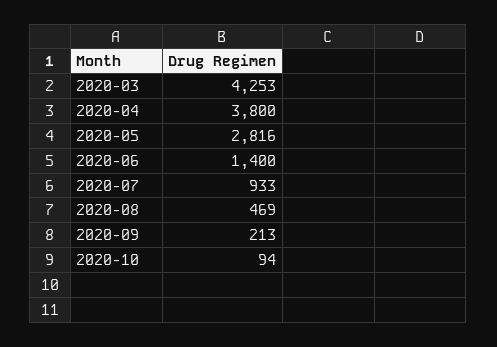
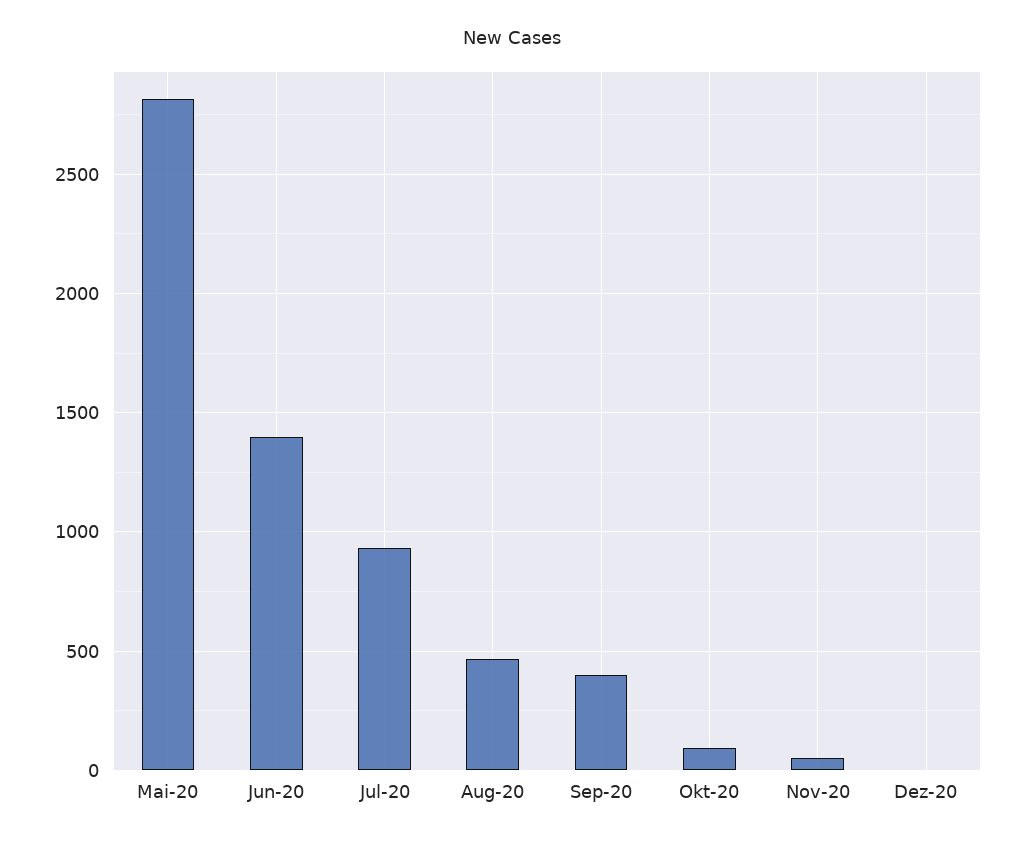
2020-03: 4253 -> none
2020-04: 3800 -> none
2020-09: 213 -> 400
Nov-20: none -> 50
Dez-20: none -> 0

